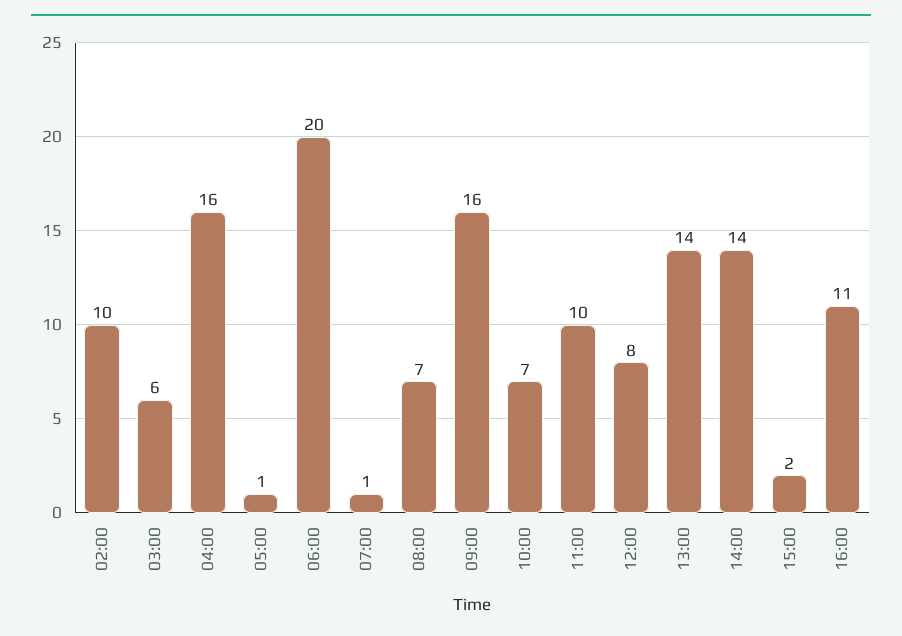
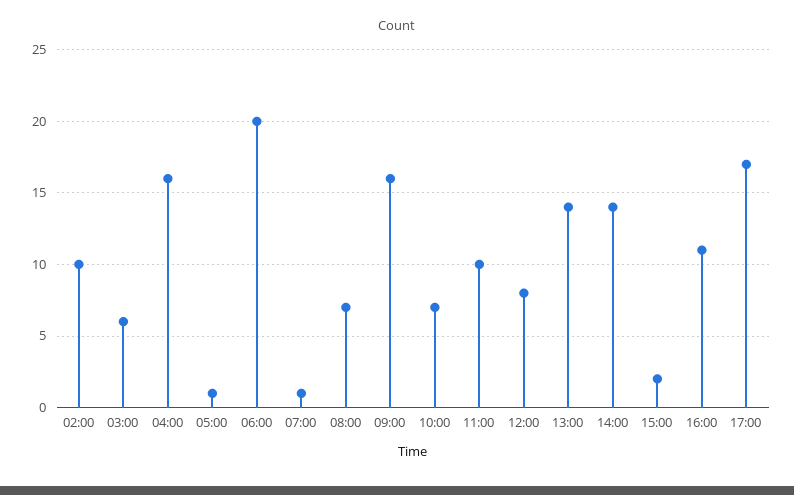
17:00: none -> 17

